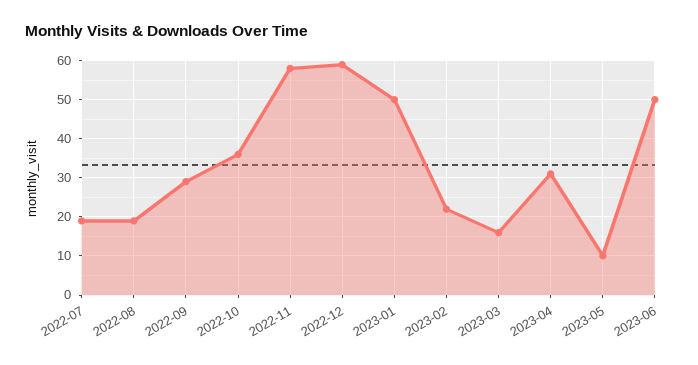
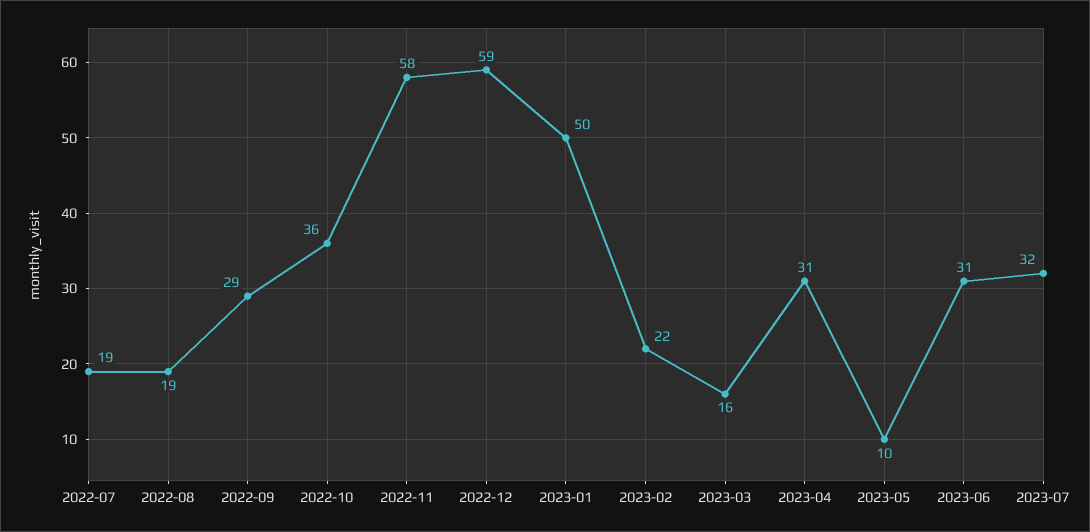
2023-06: 50 -> 31
2023-07: none -> 32

